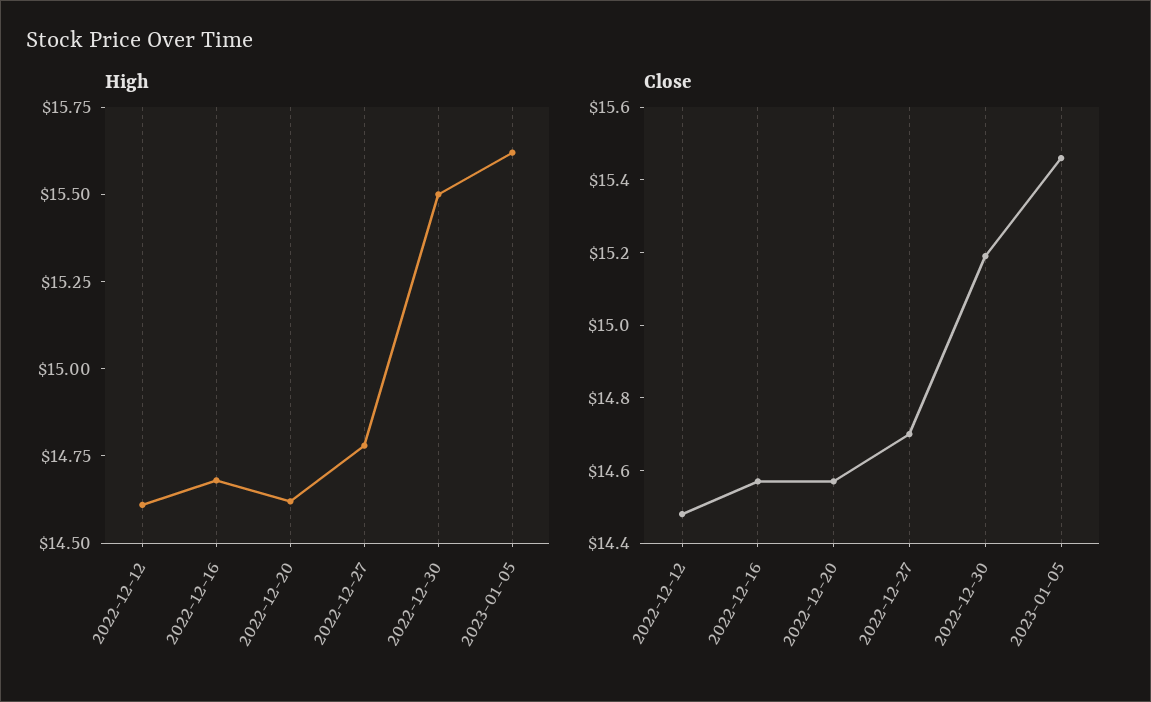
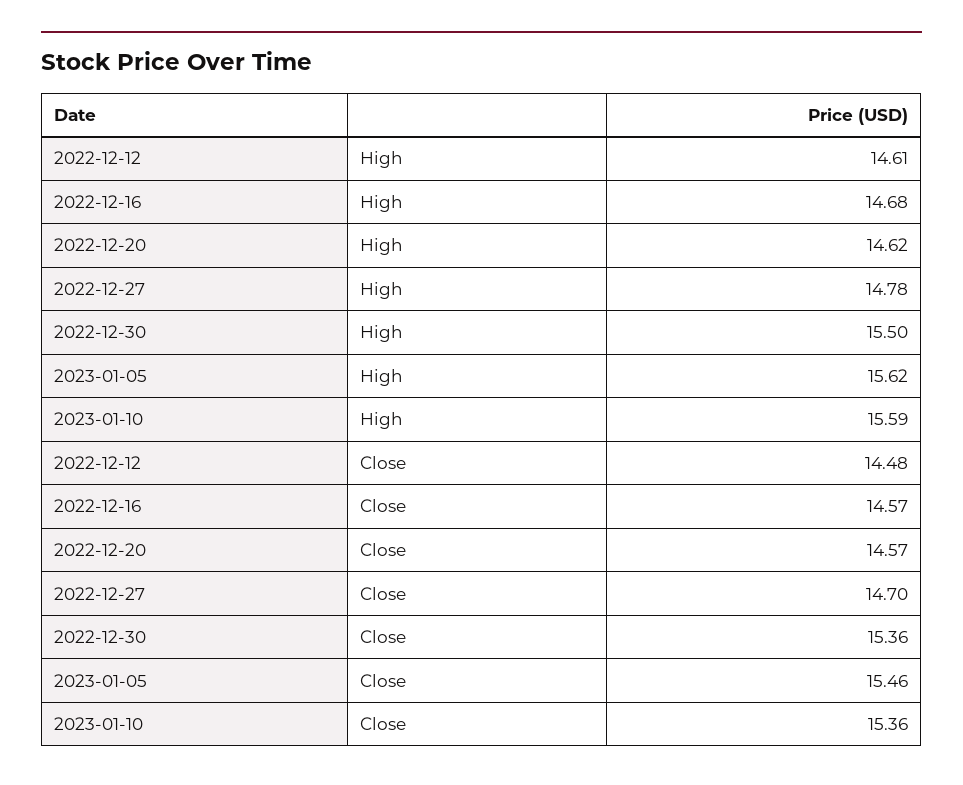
Close, 2022-12-30: 15.2 -> 15.36
High, 2023-01-10: none -> 15.59
Close, 2023-01-10: none -> 15.36

